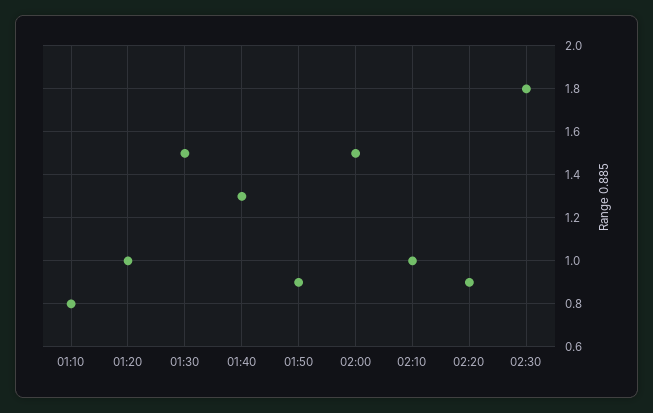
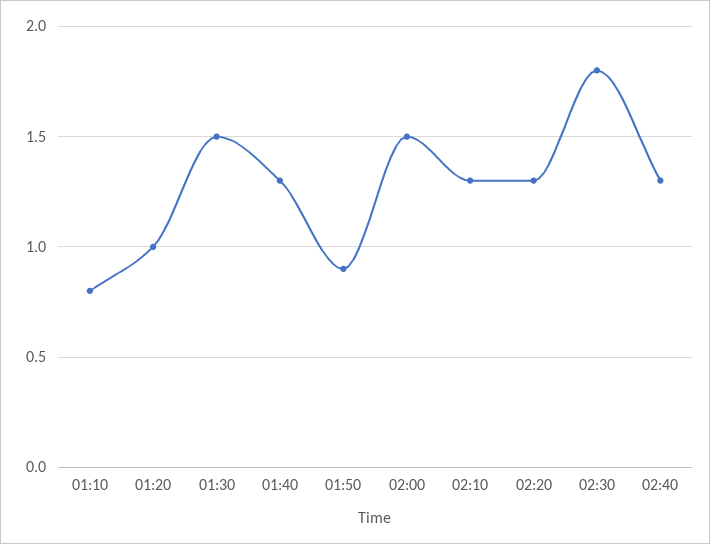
02:10: 1 -> 1.3
02:20: 0.9 -> 1.3
02:40: none -> 1.3

